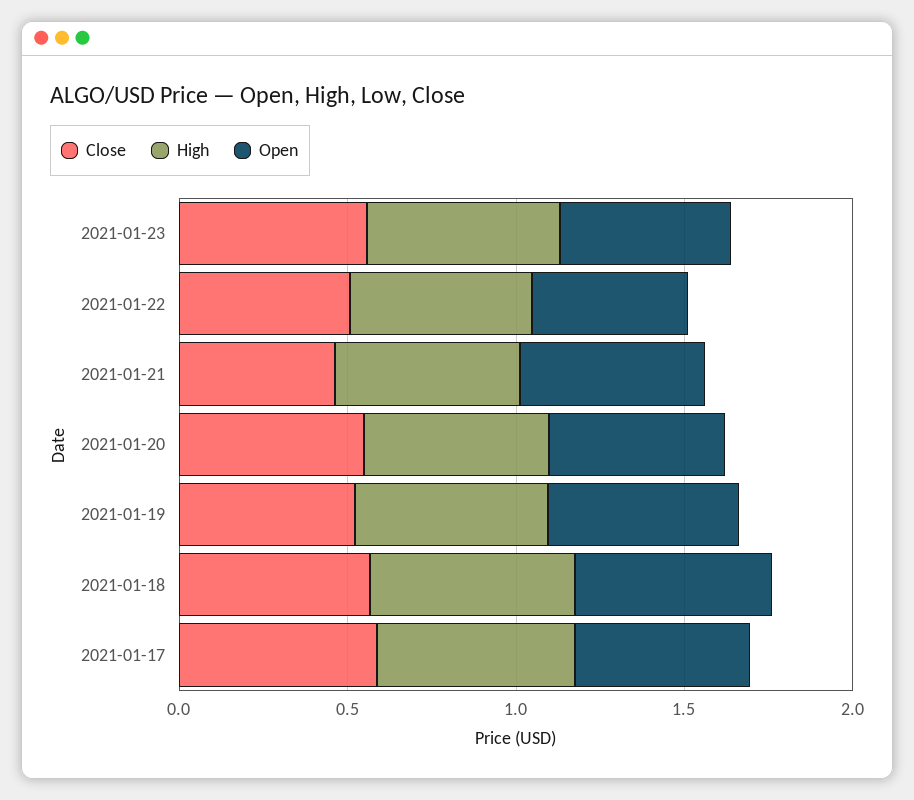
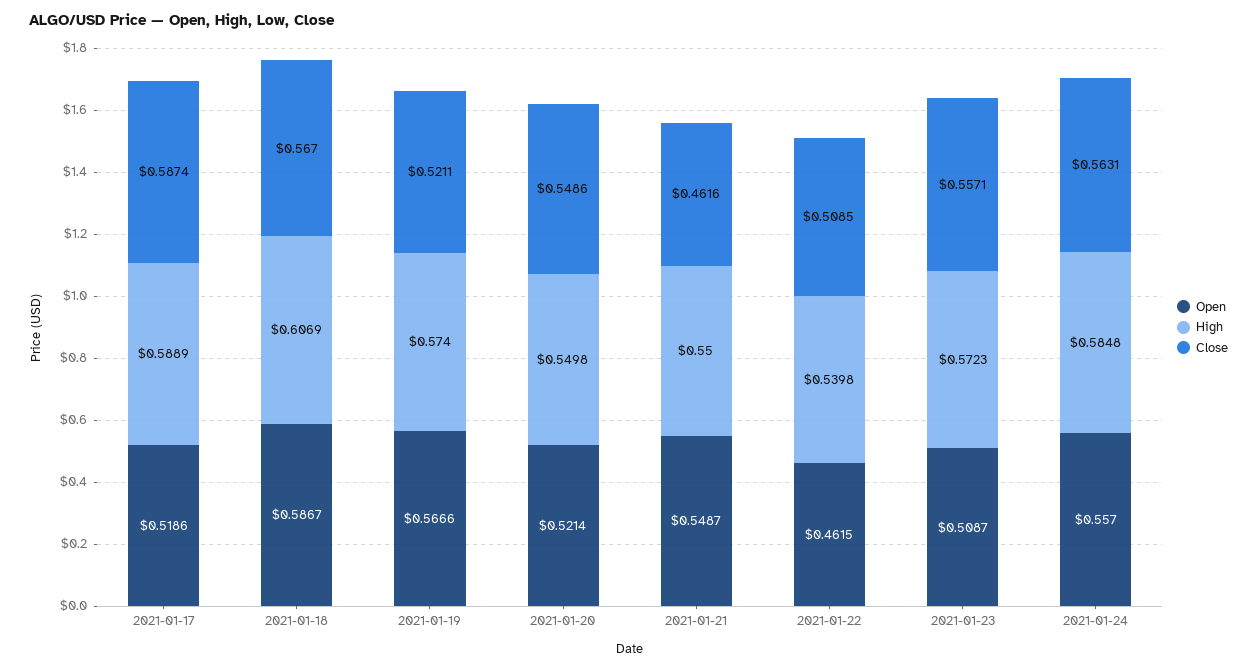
Open, 2021-01-24: none -> 0.557
High, 2021-01-24: none -> 0.5848
Close, 2021-01-24: none -> 0.5631

